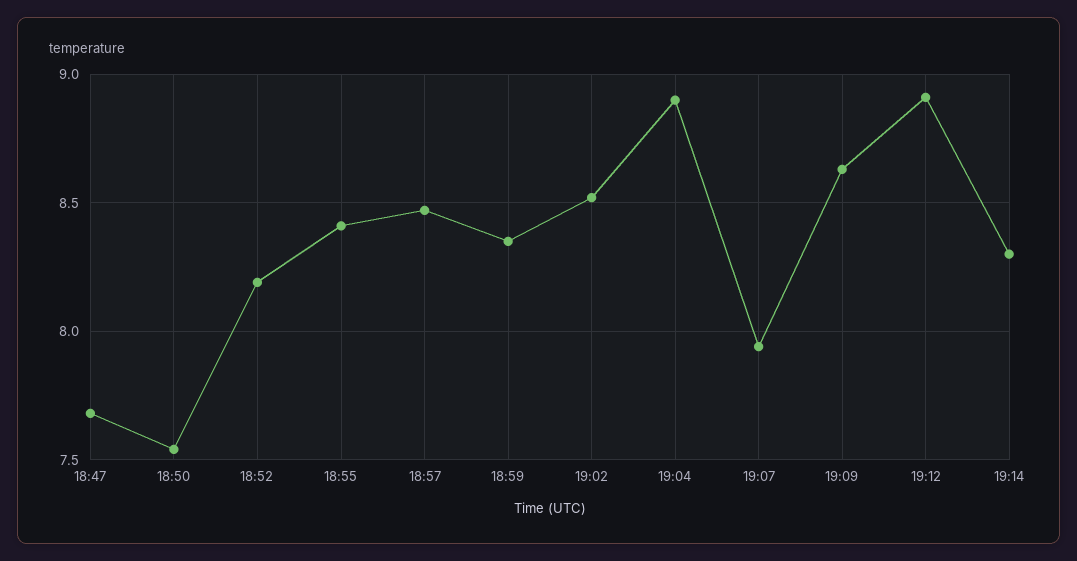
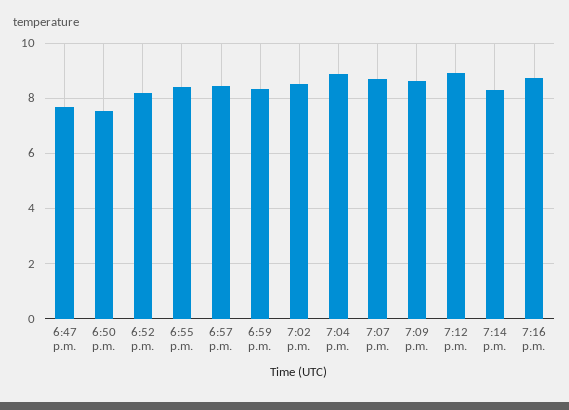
19:07: 7.95 -> 8.75
7:16 p.m.: none -> 8.75

